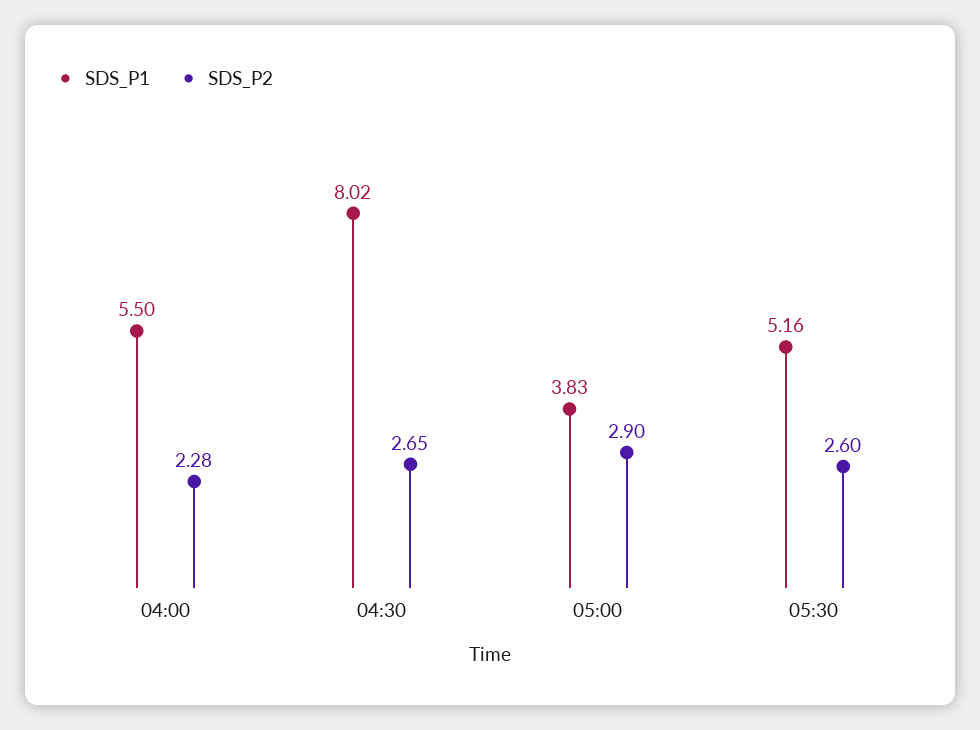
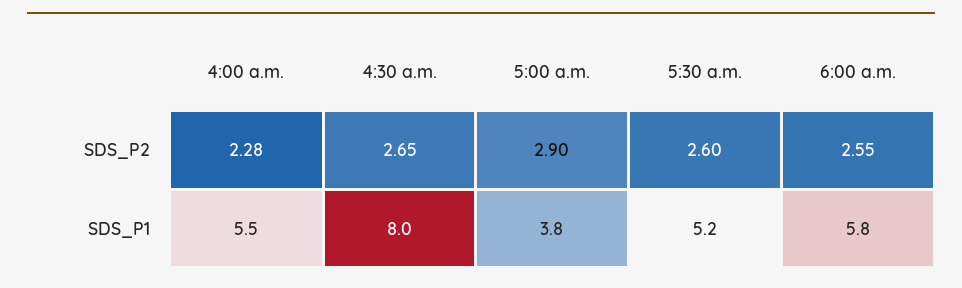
SDS_P2, 6:00 a.m.: none -> 2.55
SDS_P1, 6:00 a.m.: none -> 5.8

